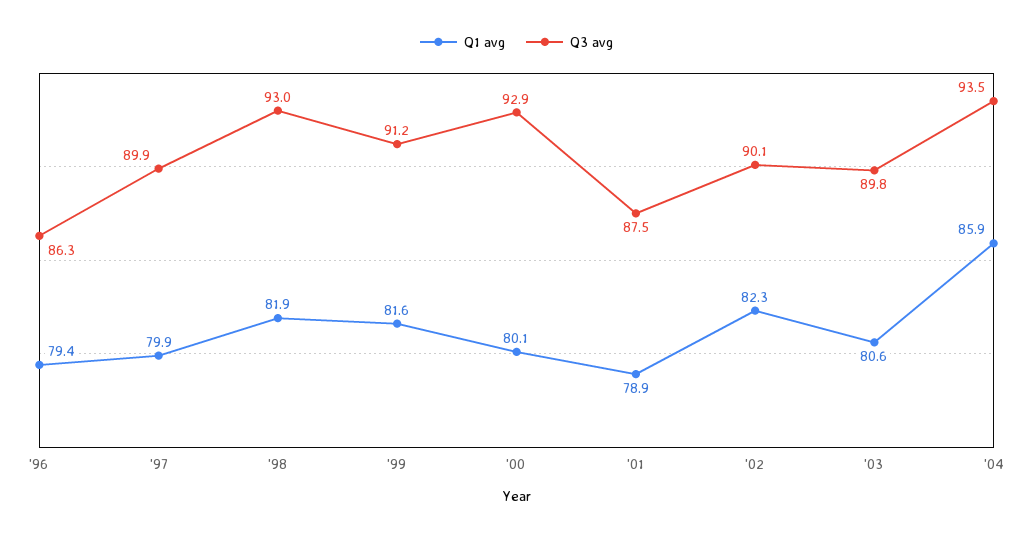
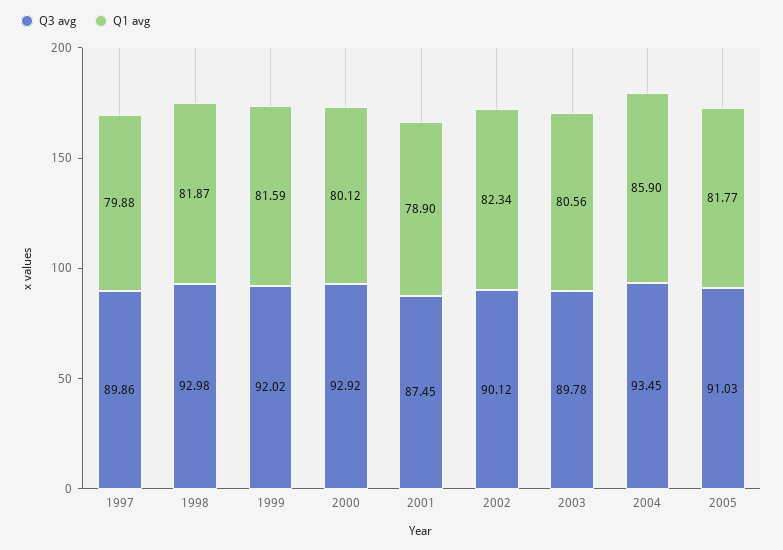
Q1 avg, '96: 79.4 -> none
Q3 avg, '96: 86.3 -> none
Q3 avg, '99: 91.2 -> 92.02
Q3 avg, 2005: none -> 91.03
Q1 avg, 2005: none -> 81.77

